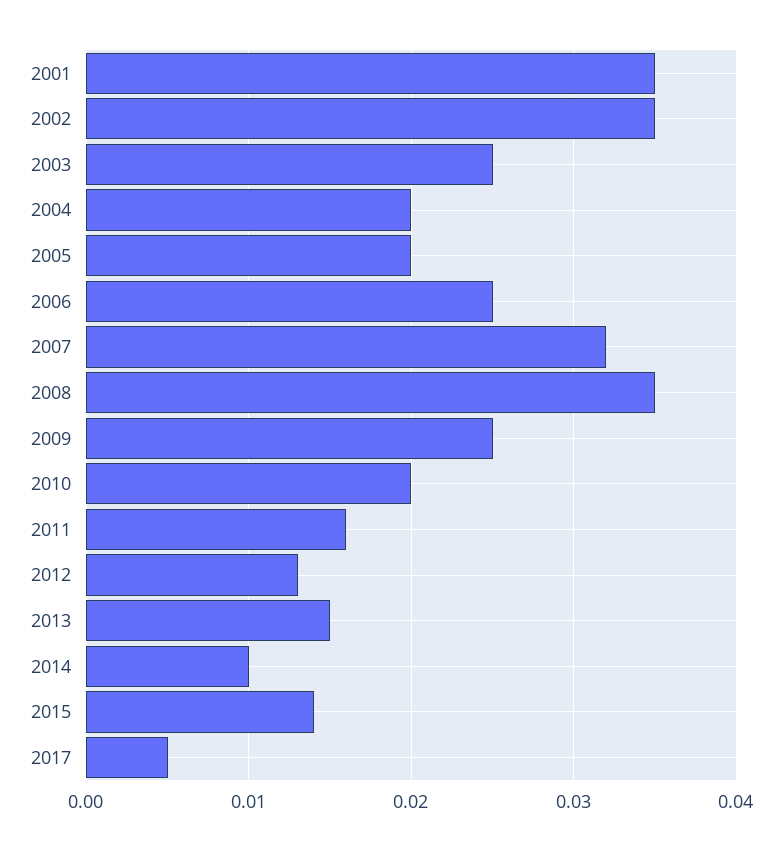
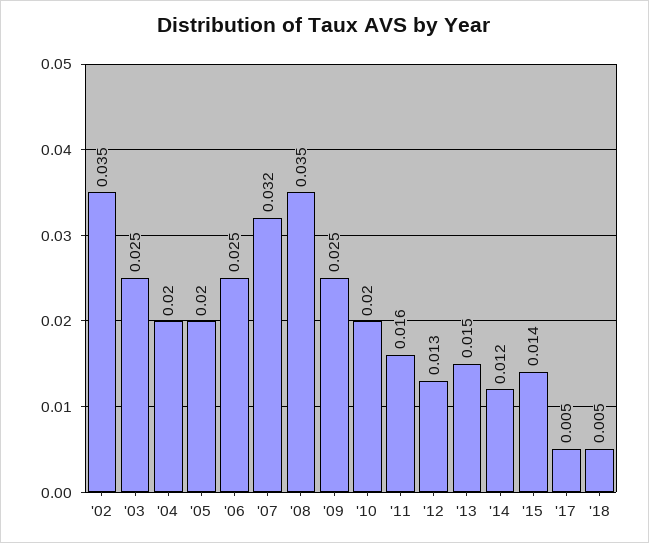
2001: 0.035 -> none
2014: 0.01 -> 0.012
'18: none -> 0.005

